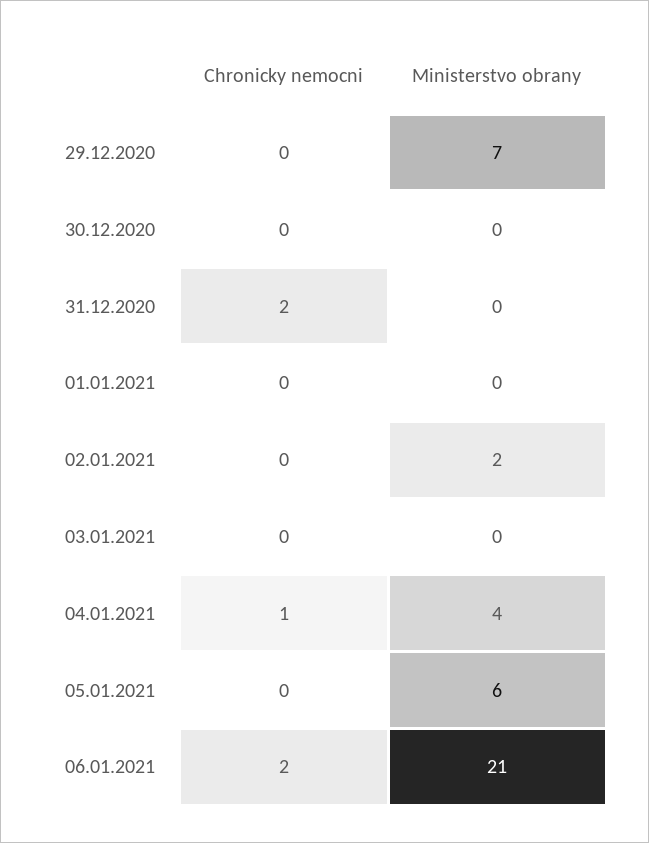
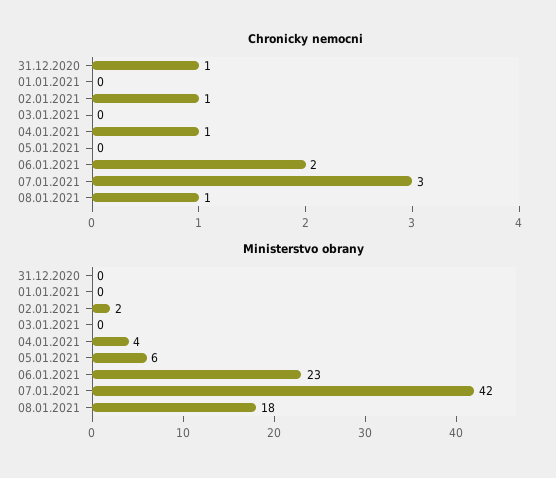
Chronicky nemocni, 29.12.2020: 0 -> none
Ministerstvo obrany, 29.12.2020: 7 -> none
Chronicky nemocni, 30.12.2020: 0 -> none
Ministerstvo obrany, 30.12.2020: 0 -> none
Chronicky nemocni, 31.12.2020: 2 -> 1
Chronicky nemocni, 02.01.2021: 0 -> 1
Ministerstvo obrany, 06.01.2021: 21 -> 23
Chronicky nemocni, 07.01.2021: none -> 3
Chronicky nemocni, 08.01.2021: none -> 1
Ministerstvo obrany, 07.01.2021: none -> 42
Ministerstvo obrany, 08.01.2021: none -> 18

